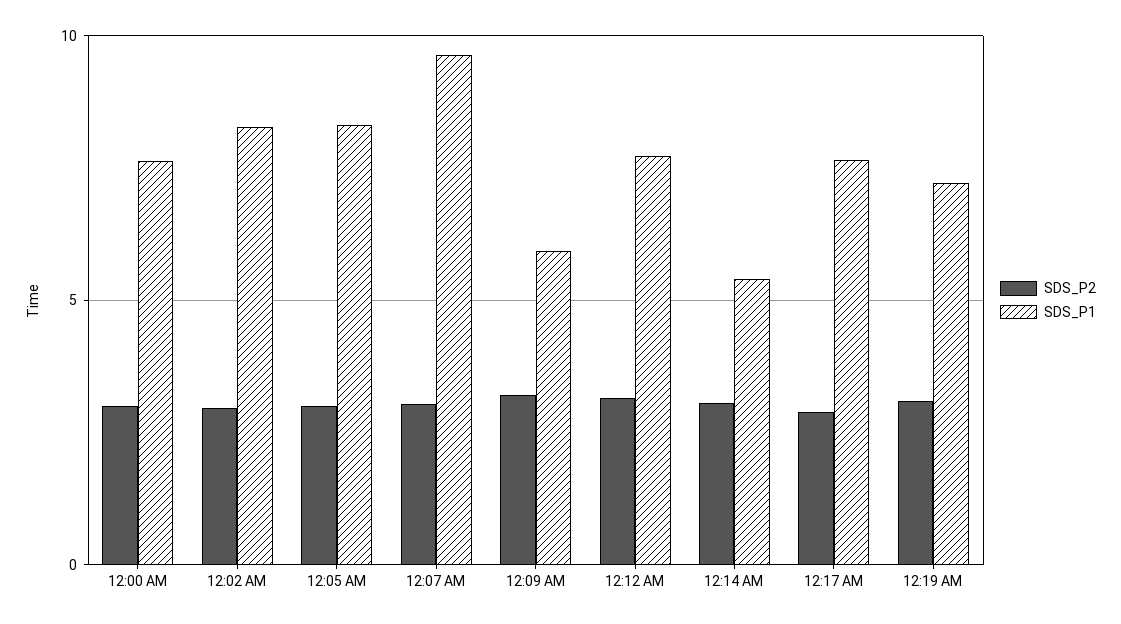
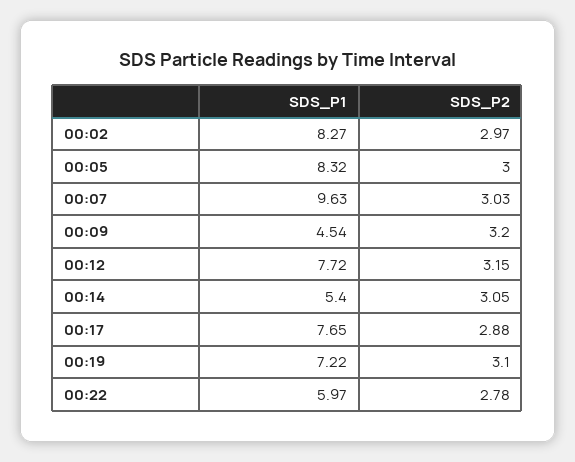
SDS_P2, 12:00 AM: 3 -> none
SDS_P1, 12:00 AM: 7.5 -> none
SDS_P1, 12:09 AM: 6 -> 4.54
SDS_P1, 00:22: none -> 5.97
SDS_P2, 00:22: none -> 2.78

